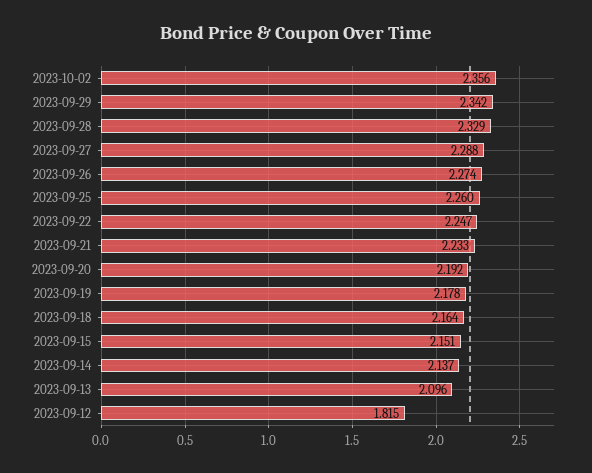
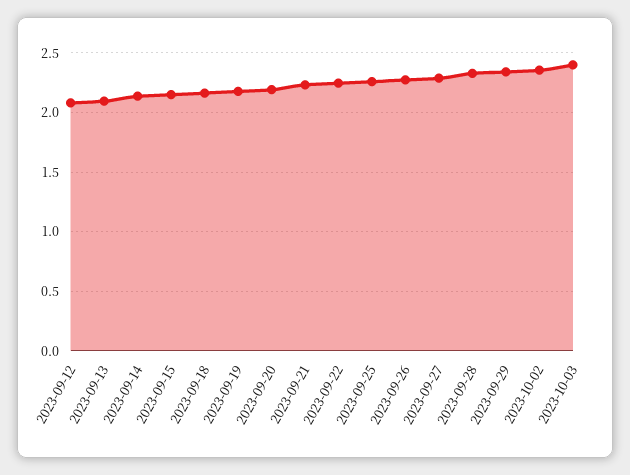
2023-09-12: 1.815 -> 2.1
2023-10-03: none -> 2.4

